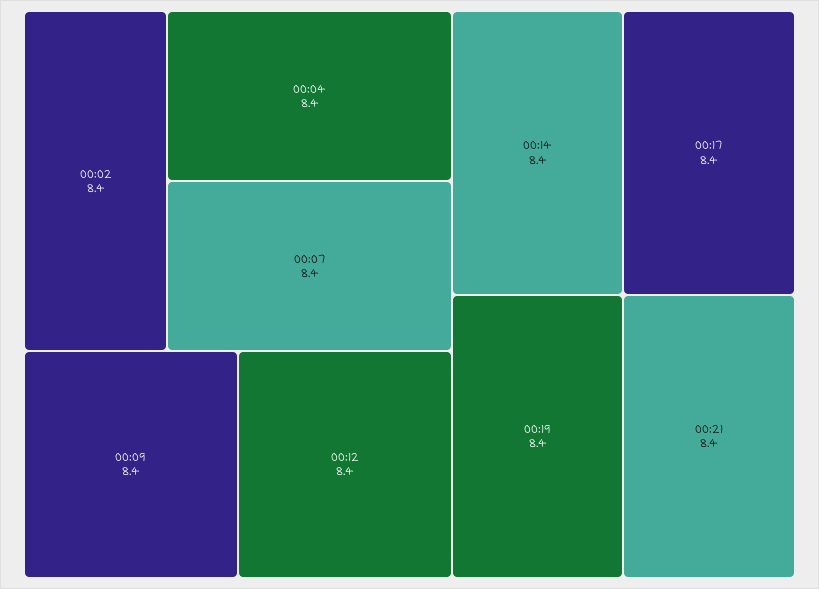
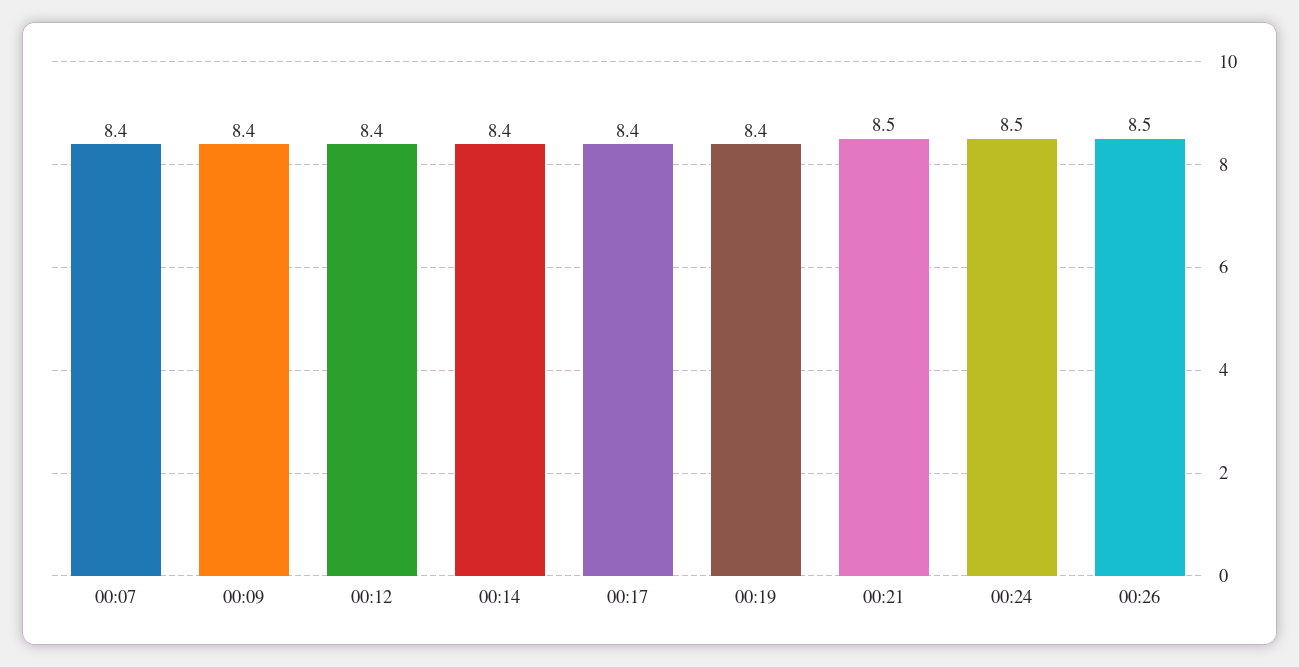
00:02: 8.4 -> none
00:04: 8.4 -> none
00:21: 8.4 -> 8.5
00:24: none -> 8.5
00:26: none -> 8.5

